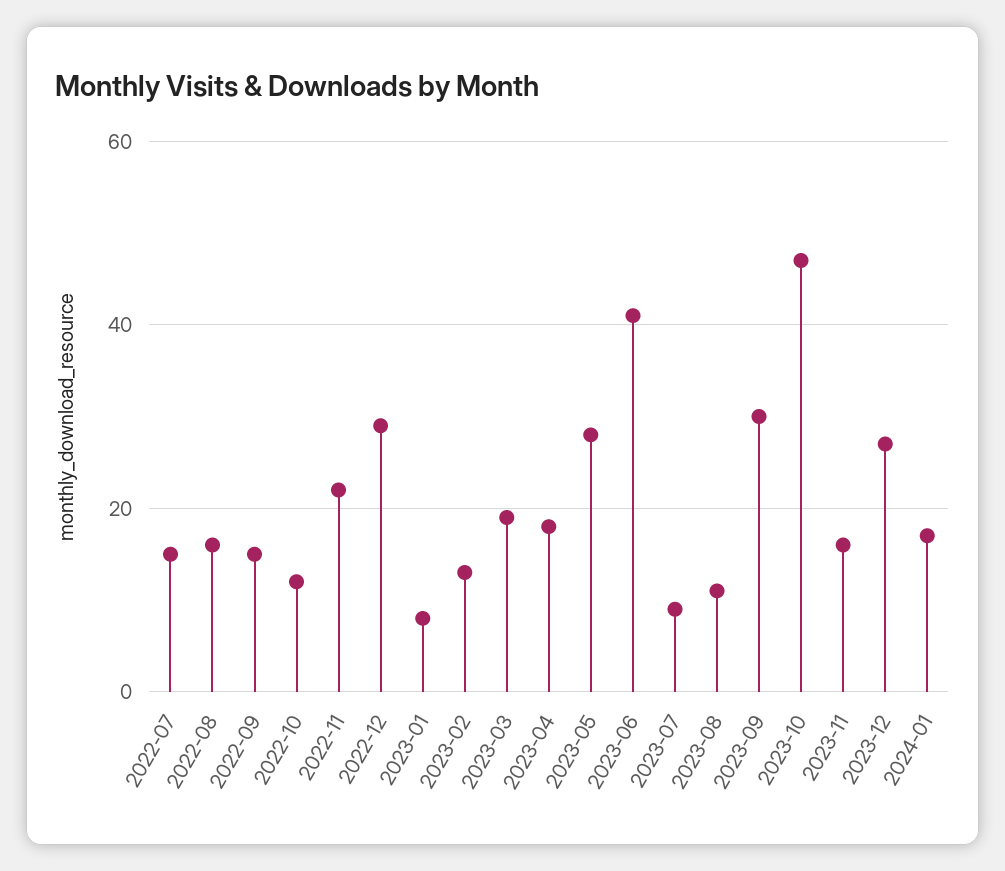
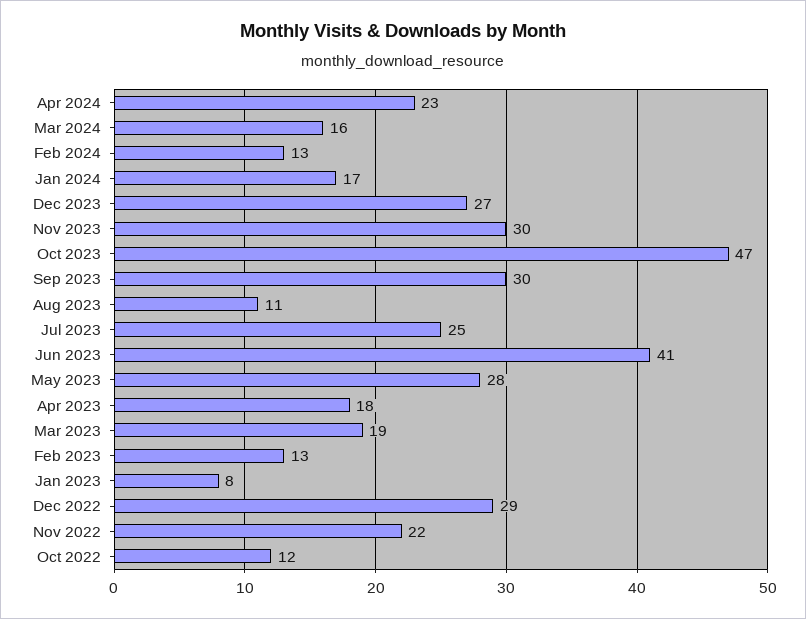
2022-07: 15 -> none
2022-08: 15 -> none
2022-09: 15 -> none
2023-07: 10 -> 25
2023-11: 15 -> 30
Apr 2024: none -> 23
Mar 2024: none -> 16
Feb 2024: none -> 13

